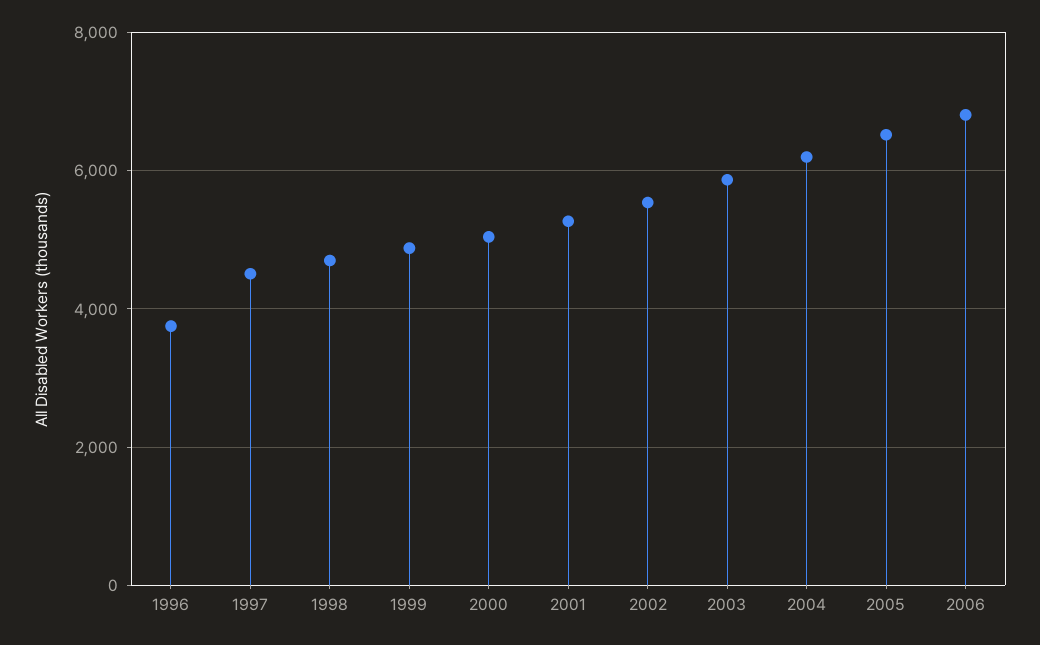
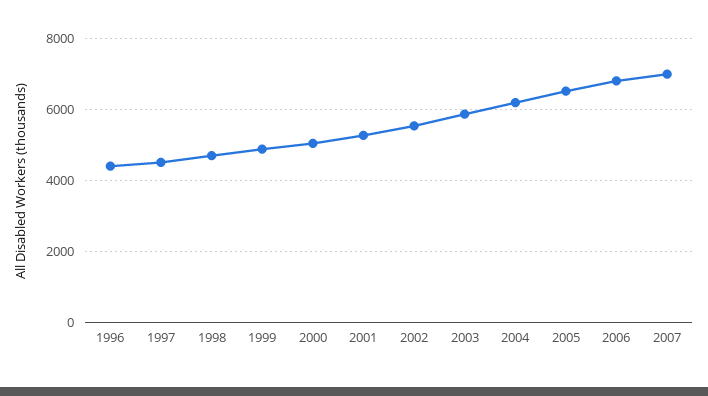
1996: 3800 -> 4400
2007: none -> 7000

